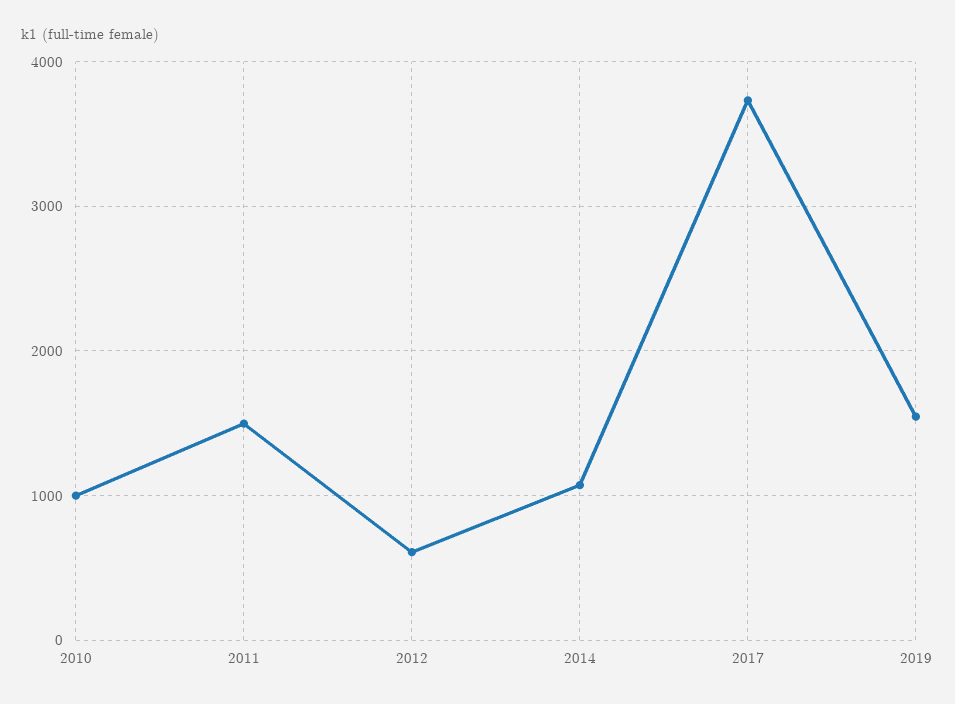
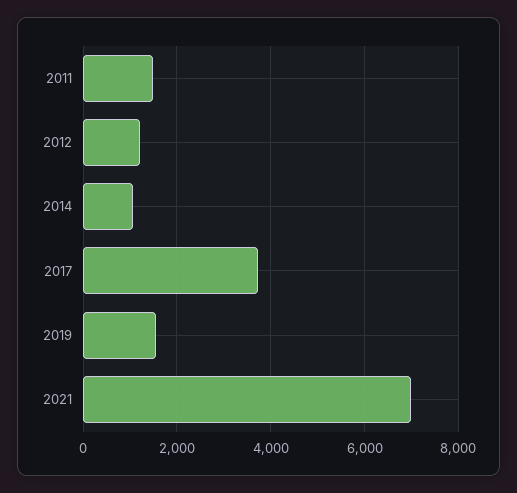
2010: 1000 -> none
2012: 600 -> 1200
2021: none -> 7000

